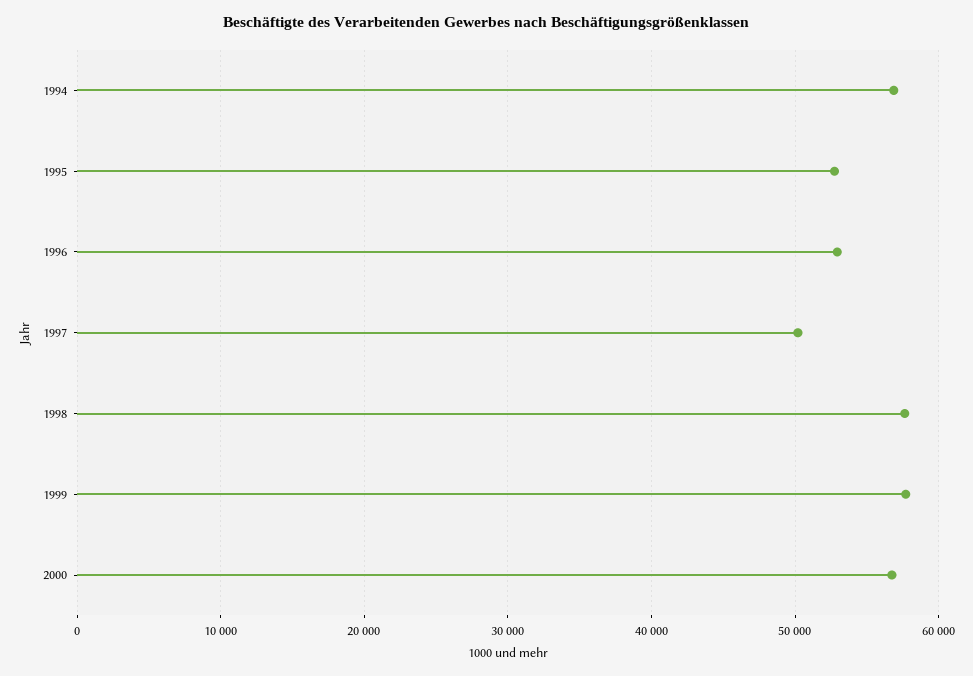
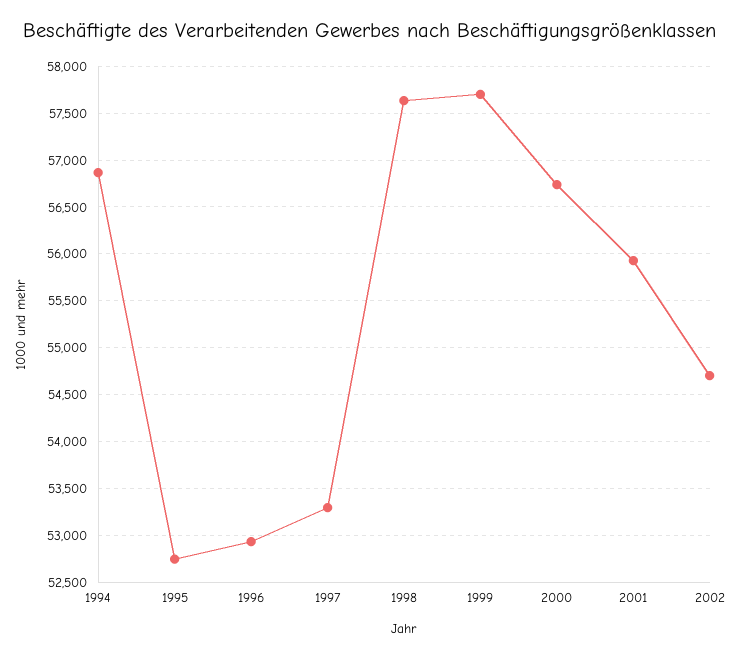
1997: 50000 -> 53300
2001: none -> 55900
2002: none -> 54700

